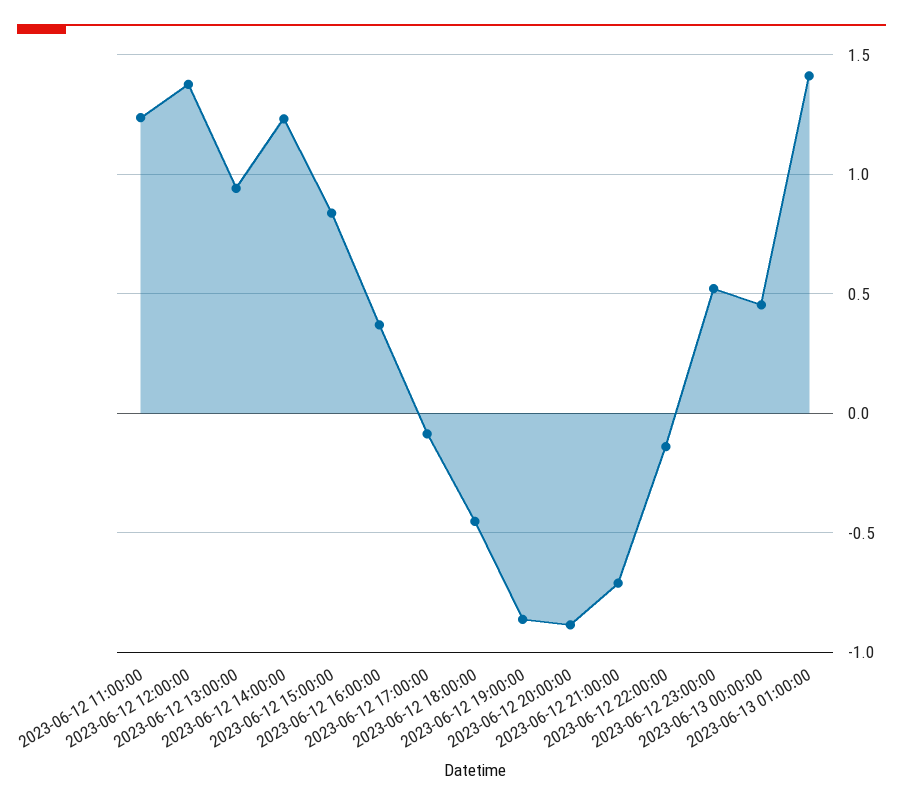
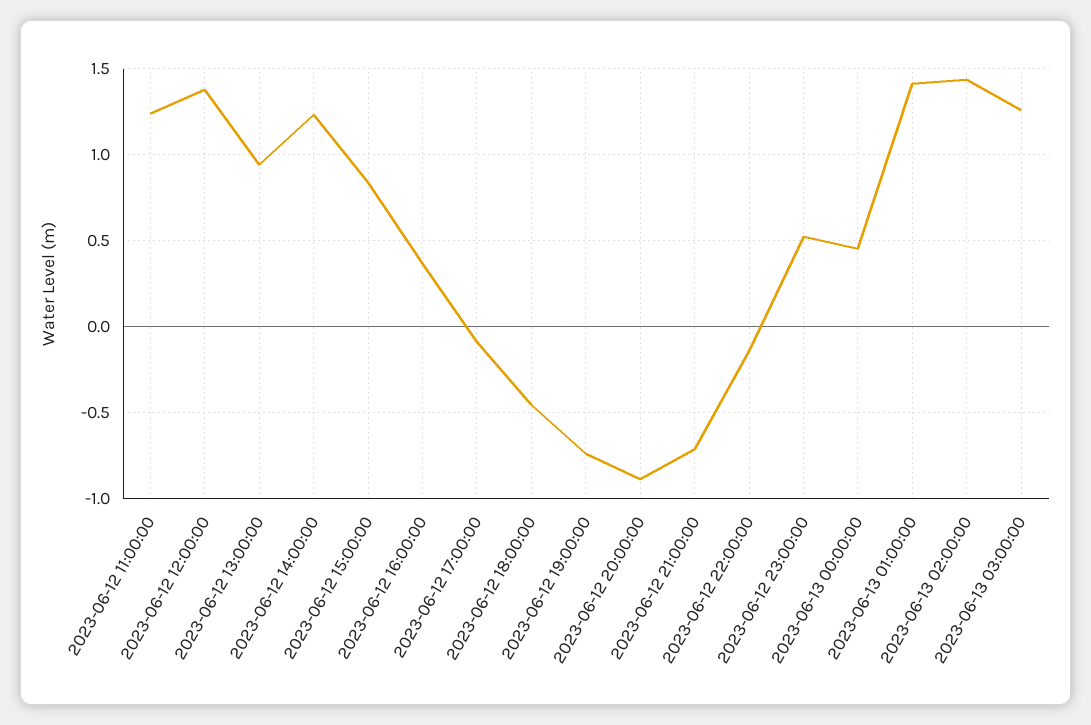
2023-06-12 19:00:00: -0.85 -> -0.75
2023-06-13 02:00:00: none -> 1.45
2023-06-13 03:00:00: none -> 1.25

